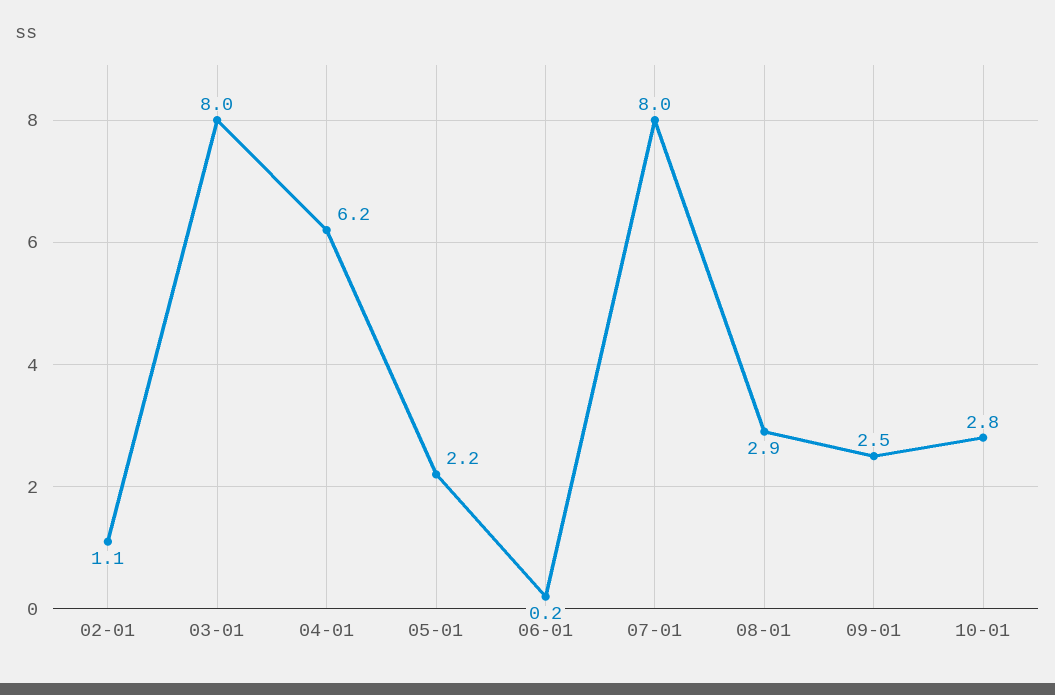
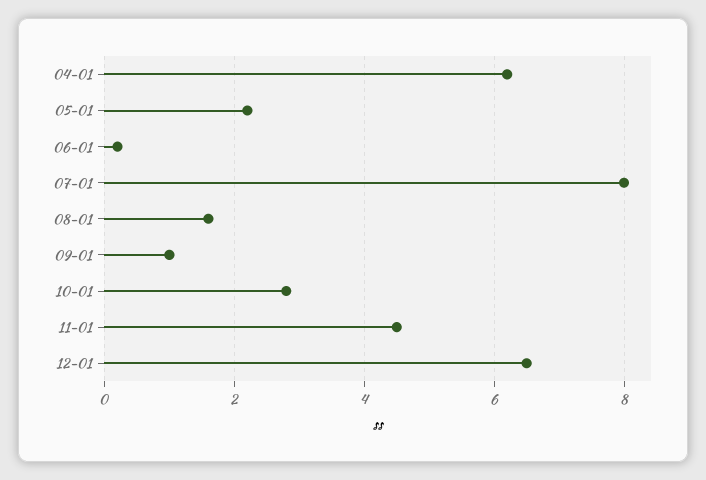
02-01: 1.1 -> none
03-01: 8 -> none
08-01: 2.9 -> 1.5
09-01: 2.5 -> 1
11-01: none -> 4.5
12-01: none -> 6.5

